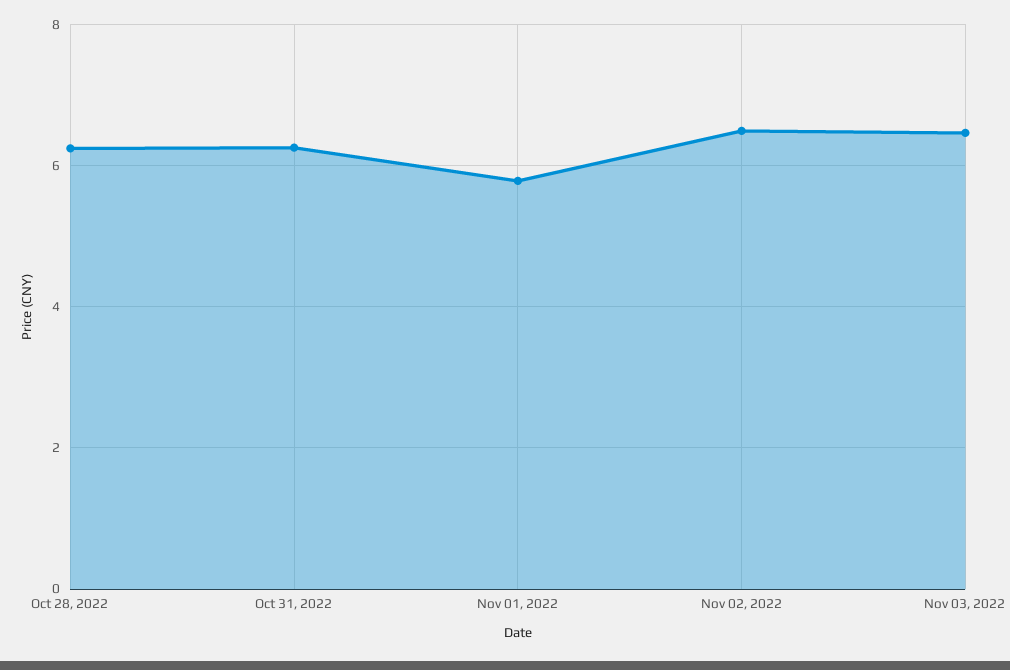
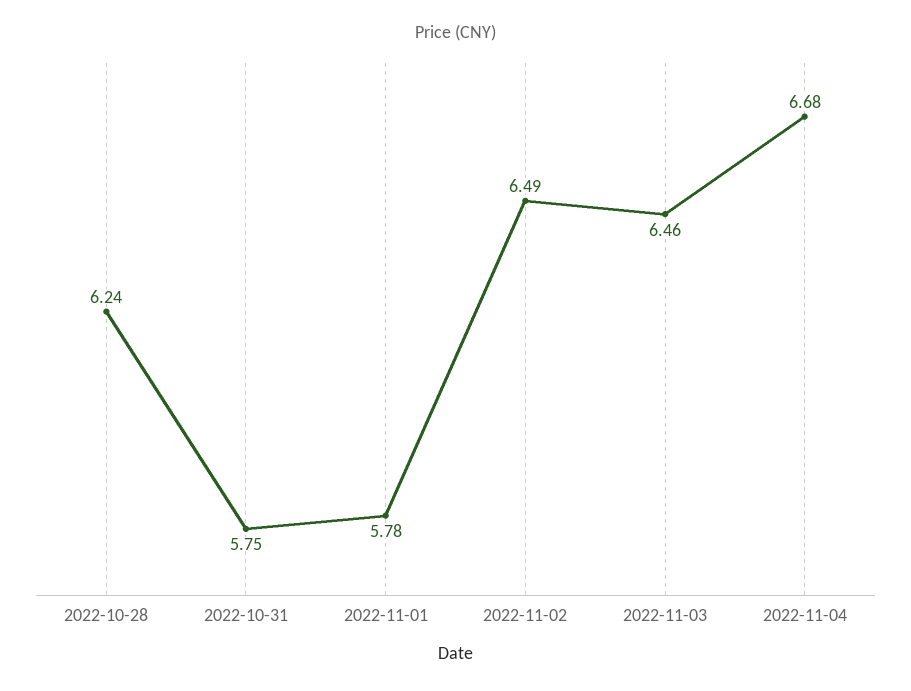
Oct 31, 2022: 6.2 -> 5.75
2022-11-04: none -> 6.68

